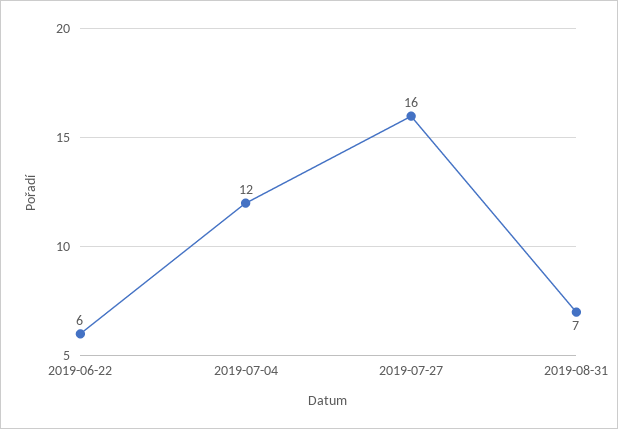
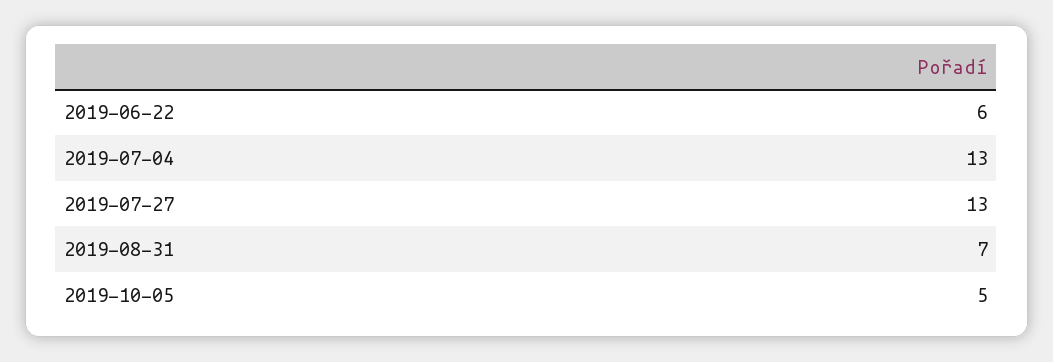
2019-07-04: 12 -> 13
2019-07-27: 16 -> 13
2019-10-05: none -> 5

